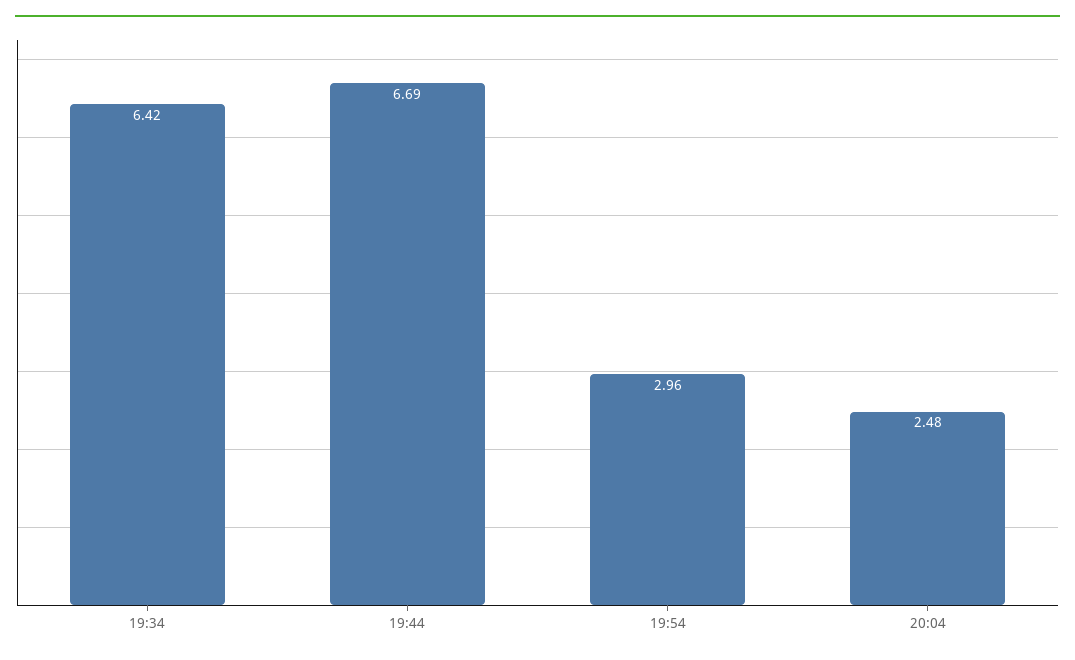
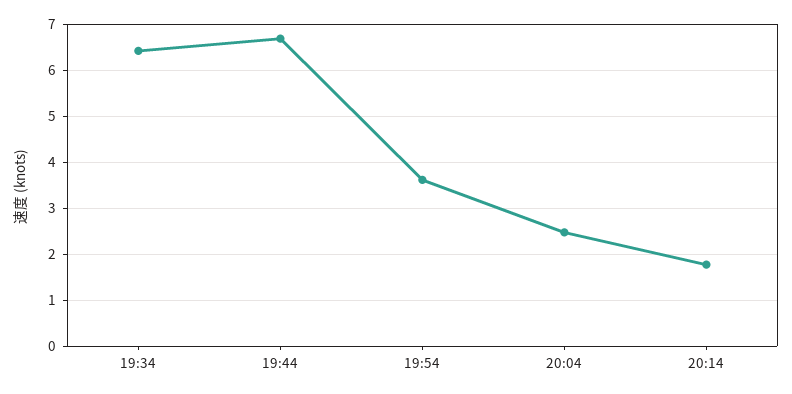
19:54: 2.96 -> 3.6
20:14: none -> 1.8

